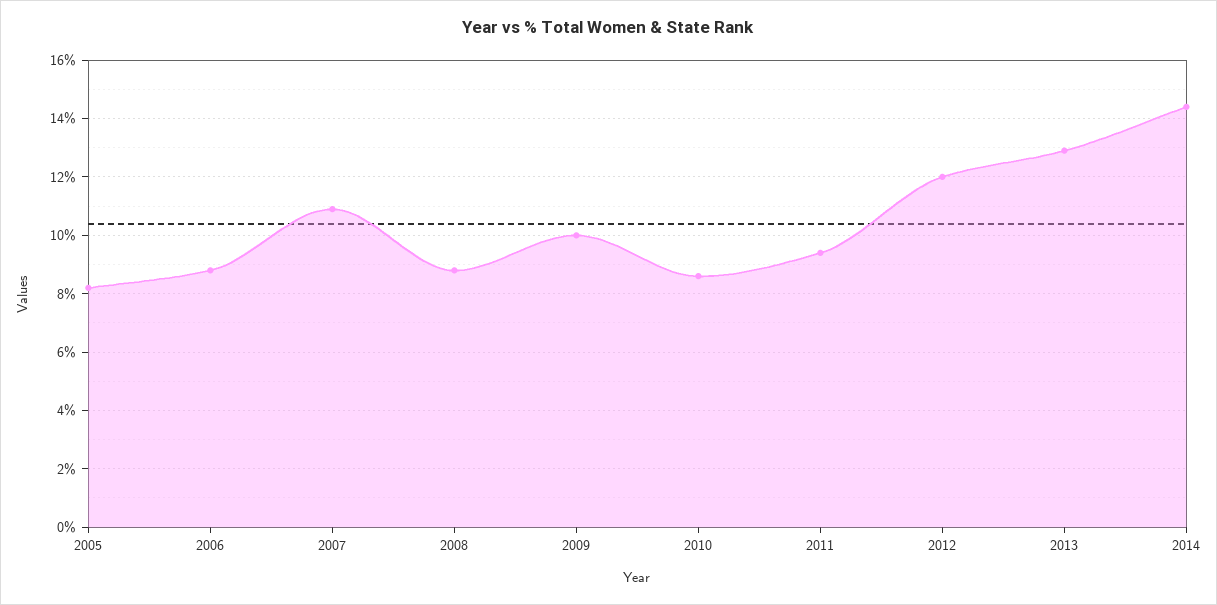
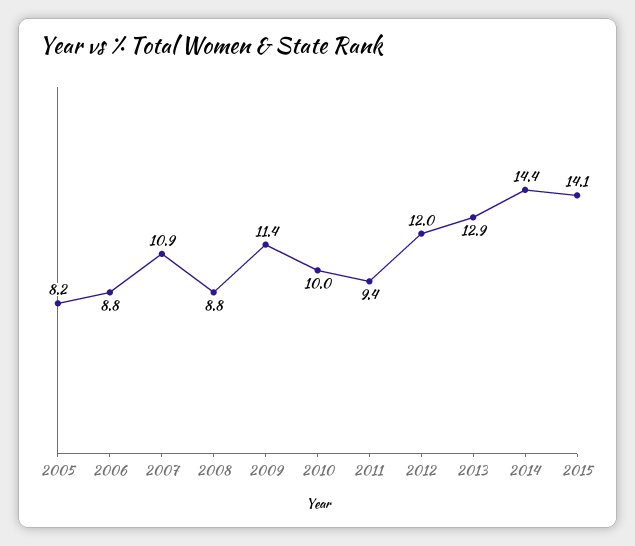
2009: 10 -> 11.4
2010: 8.5 -> 10
2015: none -> 14.1

